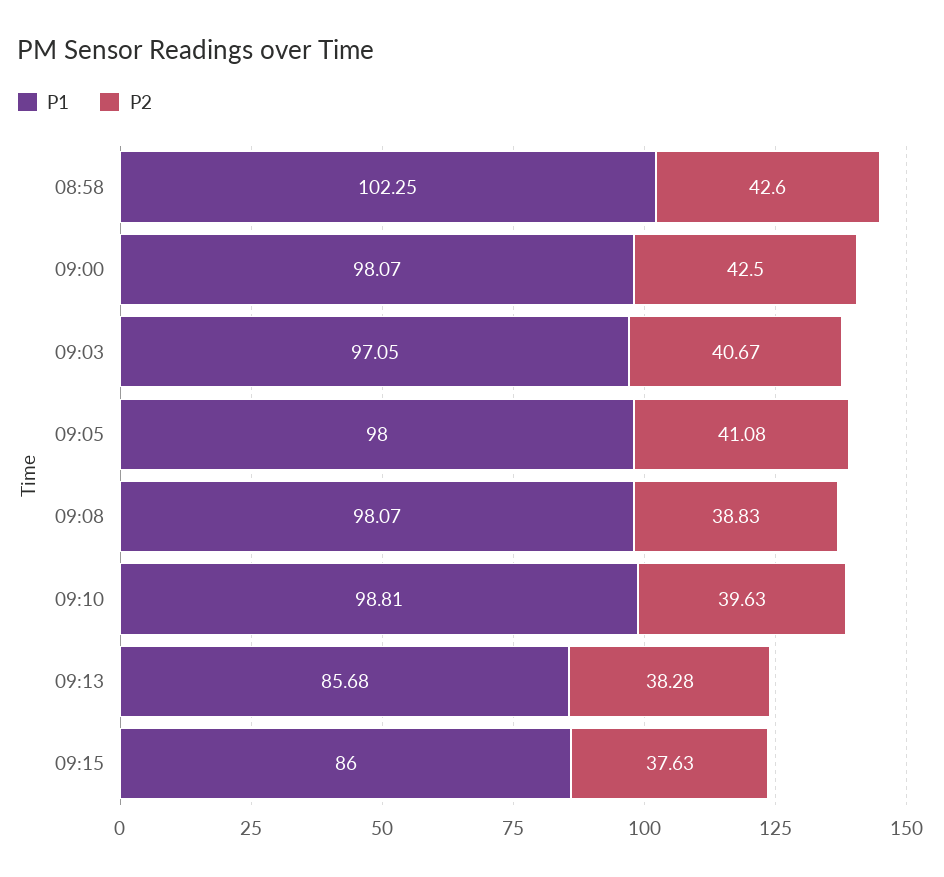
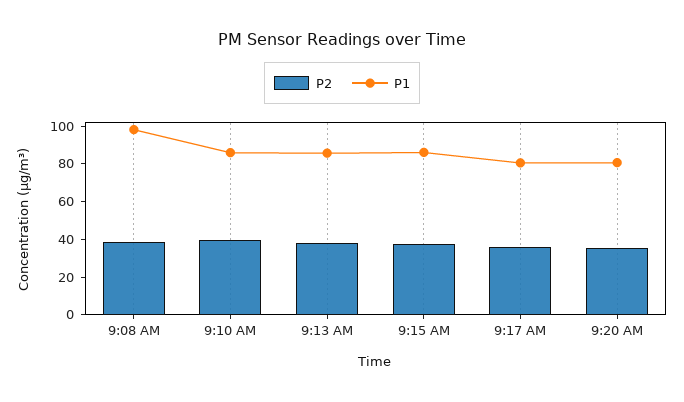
P1, 08:58: 102.25 -> none
P2, 08:58: 42.6 -> none
P1, 09:00: 98.07 -> none
P2, 09:00: 42.5 -> none
P1, 09:03: 97.05 -> none
P2, 09:03: 40.67 -> none
P1, 09:05: 98 -> none
P2, 09:05: 41.08 -> none
P1, 09:10: 98.81 -> 85
P2, 9:17 AM: none -> 35
P1, 9:17 AM: none -> 80
P2, 9:20 AM: none -> 35
P1, 9:20 AM: none -> 80

